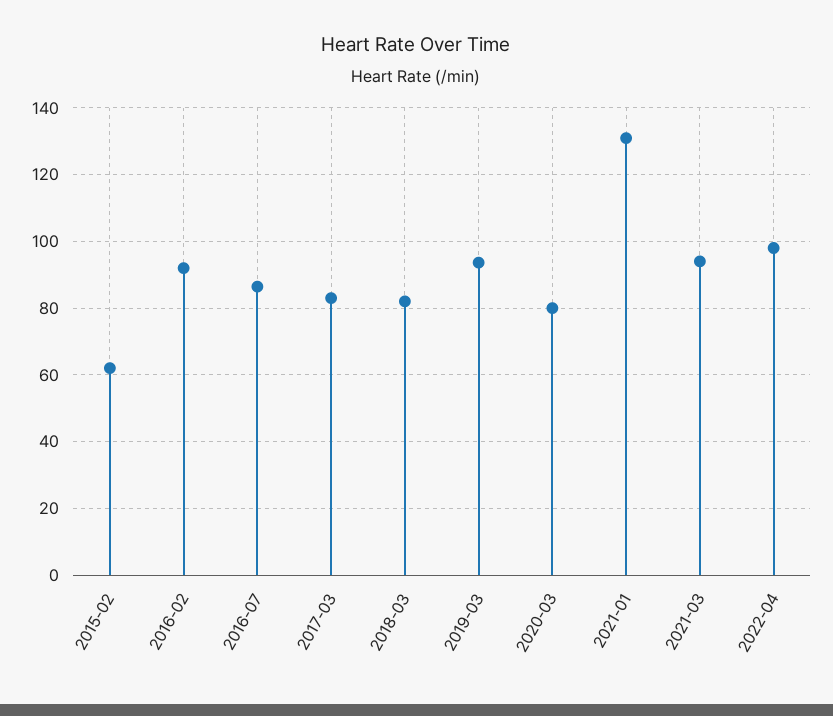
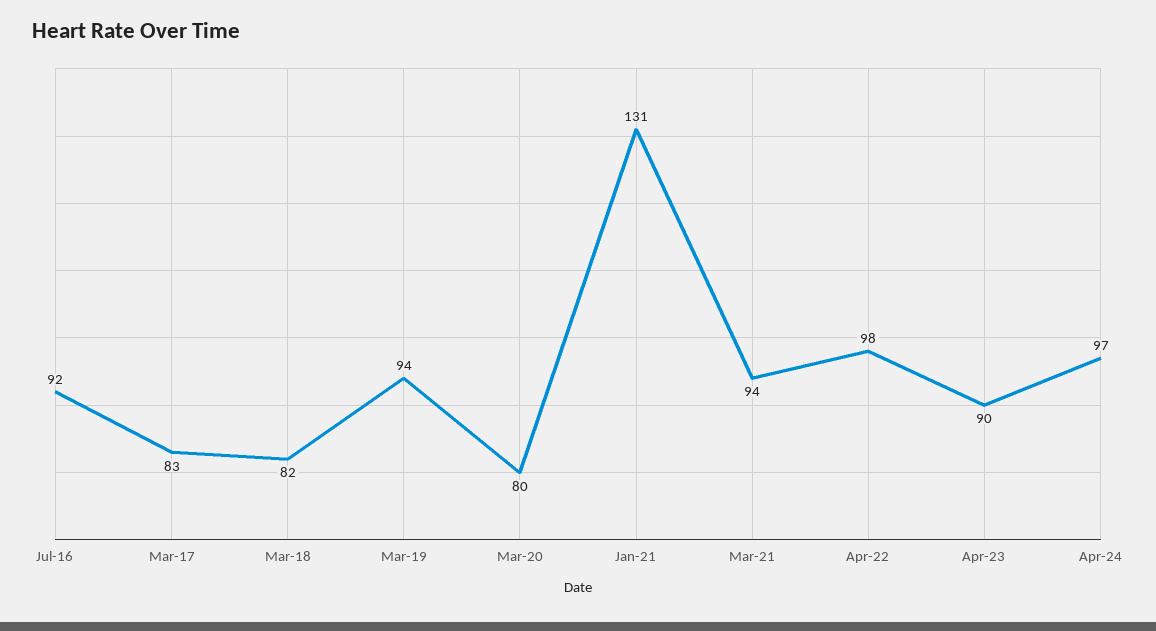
2015-02: 62 -> none
2016-02: 92 -> none
2016-07: 86 -> 92
Apr-23: none -> 90
Apr-24: none -> 97

